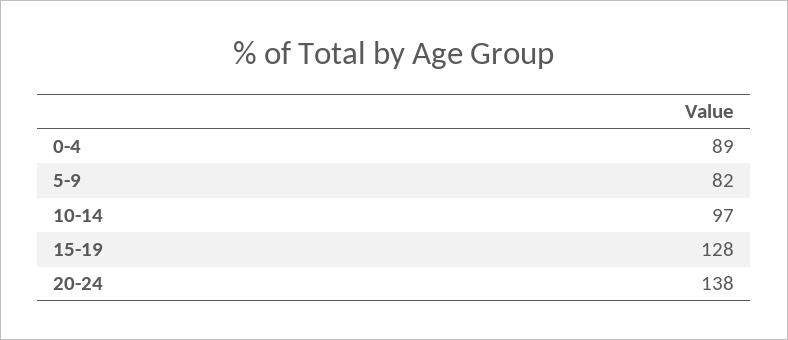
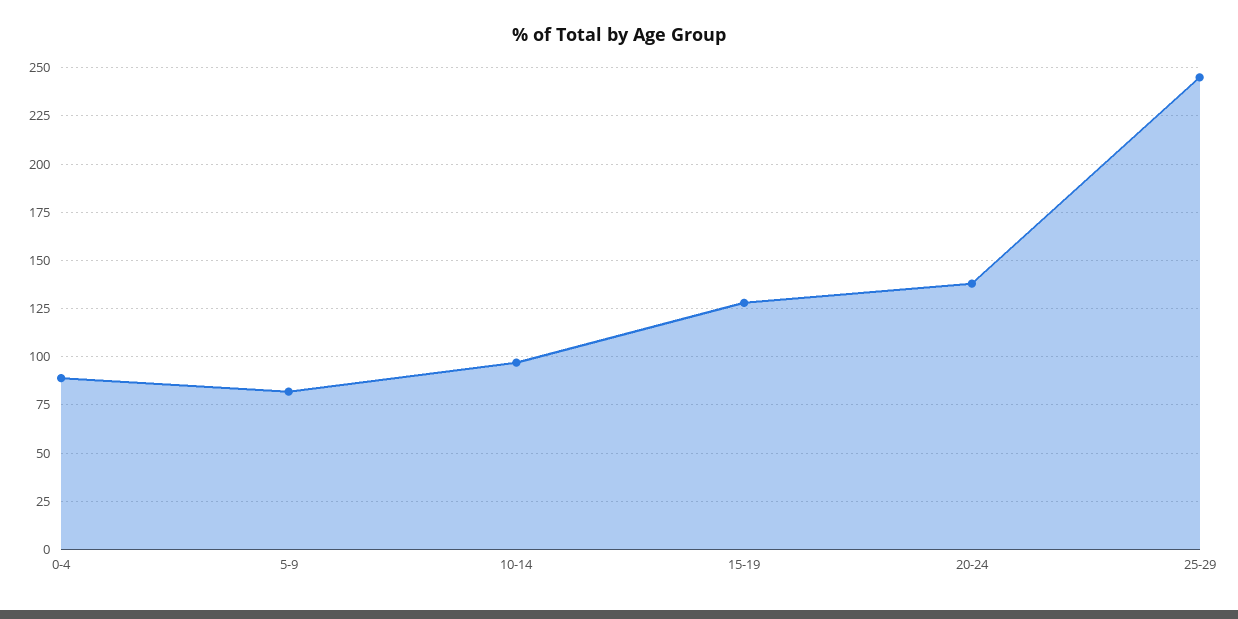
25-29: none -> 245

